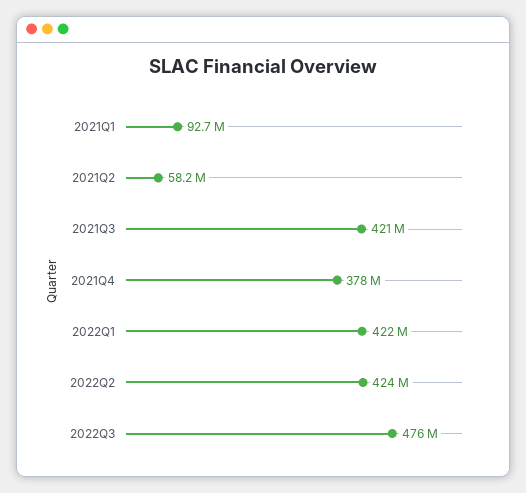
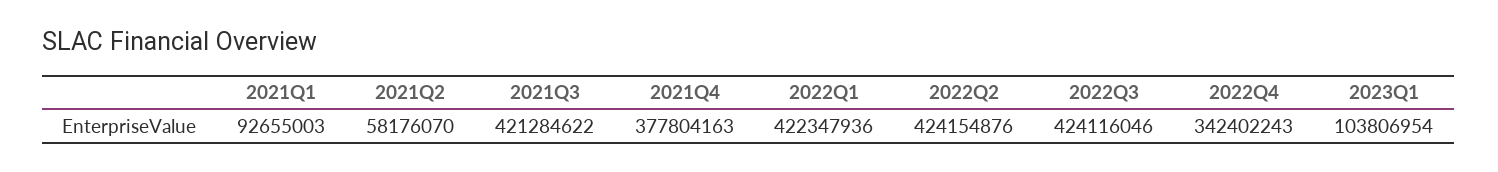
2022Q3: 476000000 -> 424116046
2022Q4: none -> 342402243
2023Q1: none -> 103806954

